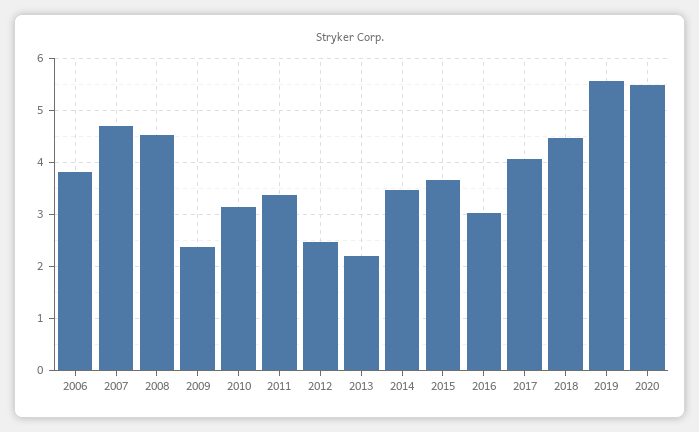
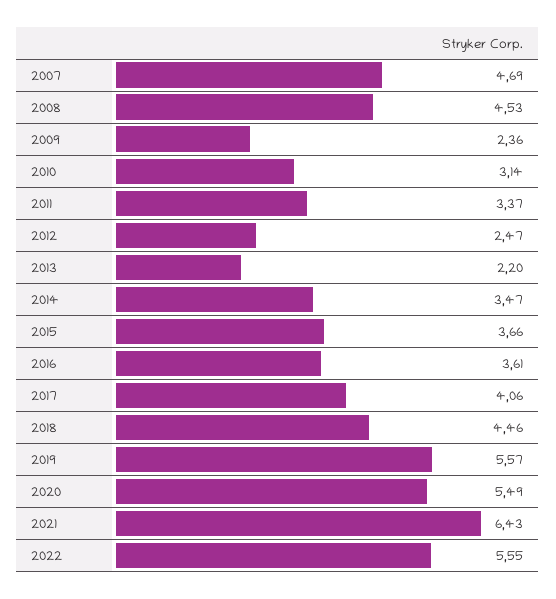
2006: 3.8 -> none
2016: 3 -> 3.61
2021: none -> 6.43
2022: none -> 5.55

